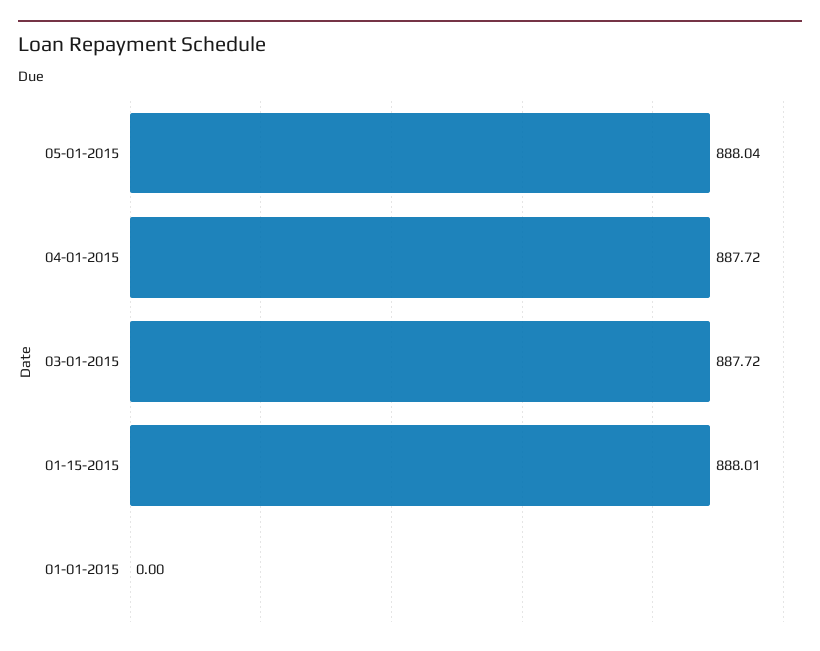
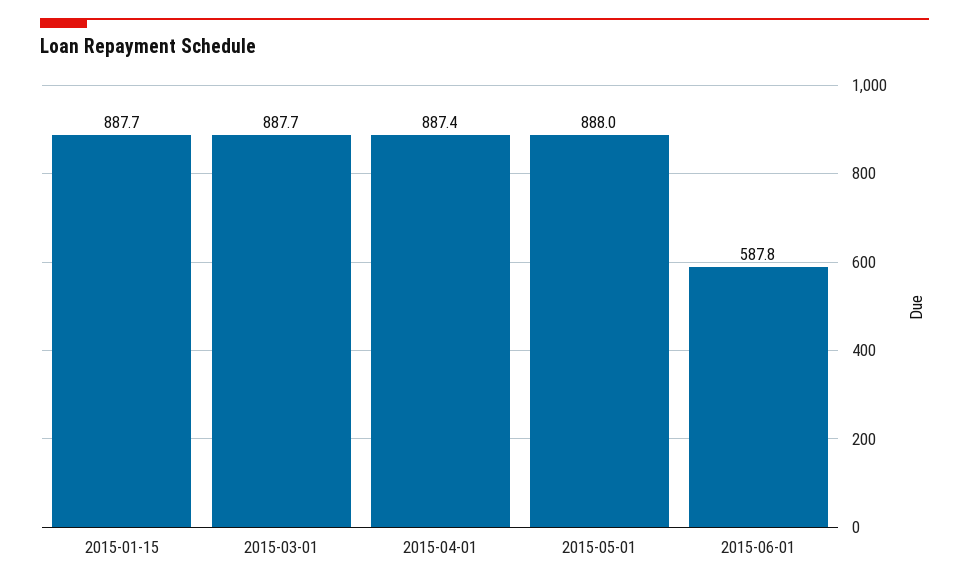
04-01-2015: 887.72 -> 887.4
01-15-2015: 888.01 -> 887.7
01-01-2015: 0 -> none
2015-06-01: none -> 587.8

